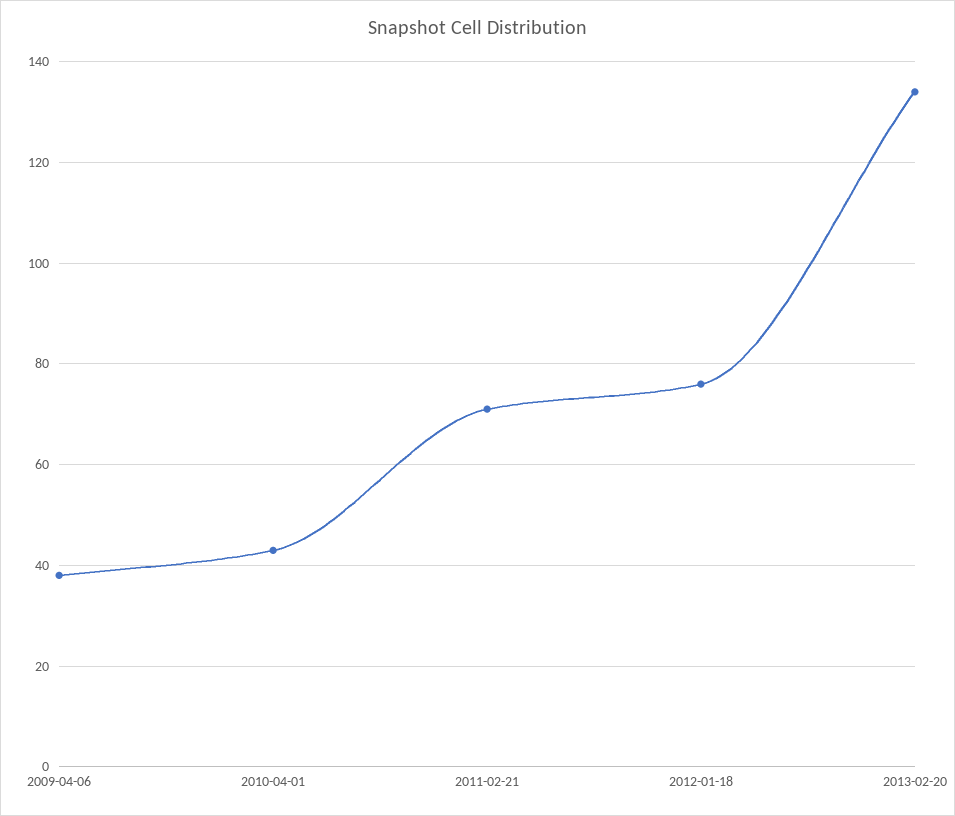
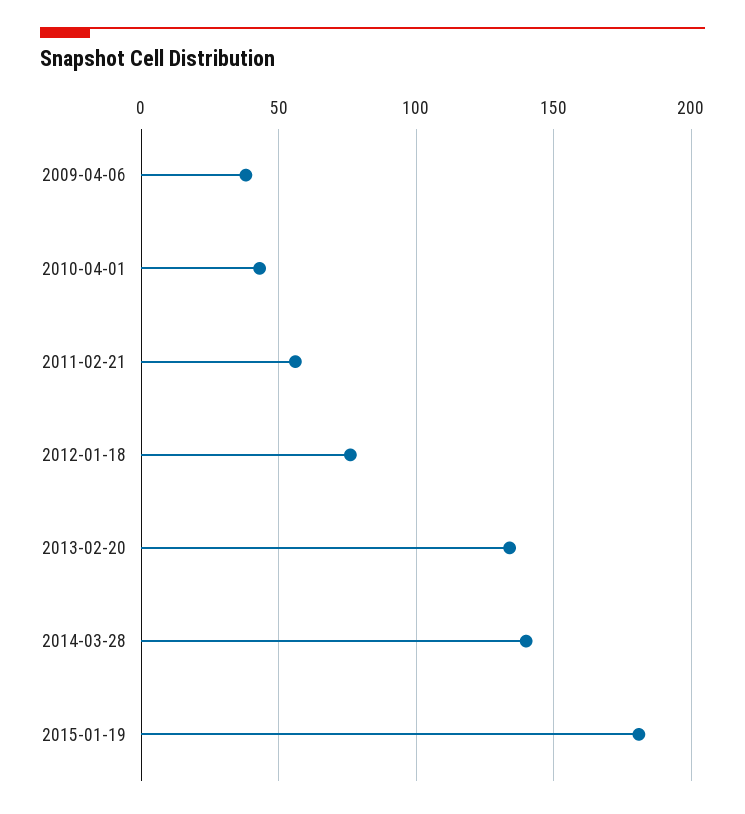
2011-02-21: 70 -> 55
2014-03-28: none -> 140
2015-01-19: none -> 180

